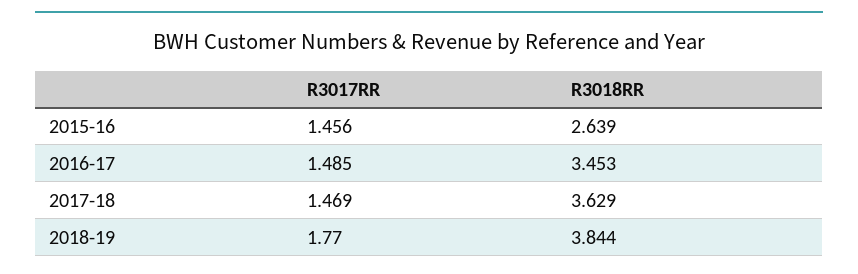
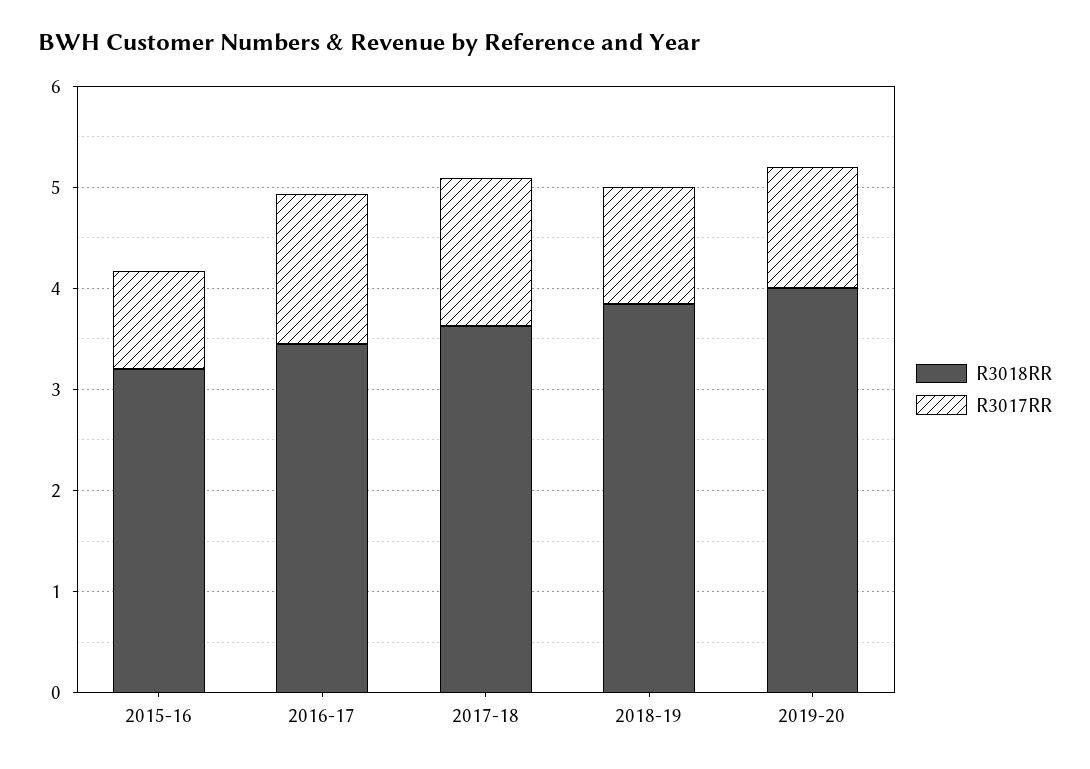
R3017RR, 2015-16: 1.456 -> 1
R3018RR, 2015-16: 2.639 -> 3.2
R3017RR, 2018-19: 1.77 -> 1.2
R3018RR, 2019-20: none -> 4
R3017RR, 2019-20: none -> 1.2

